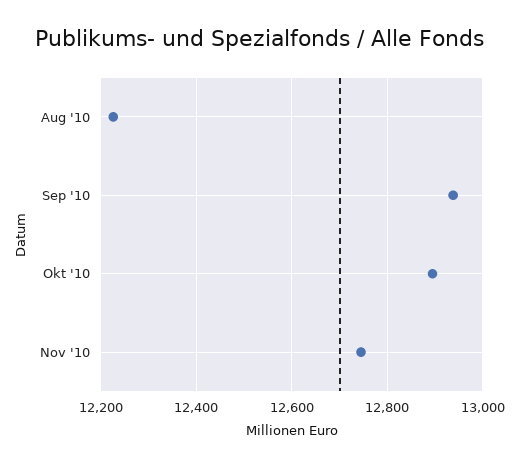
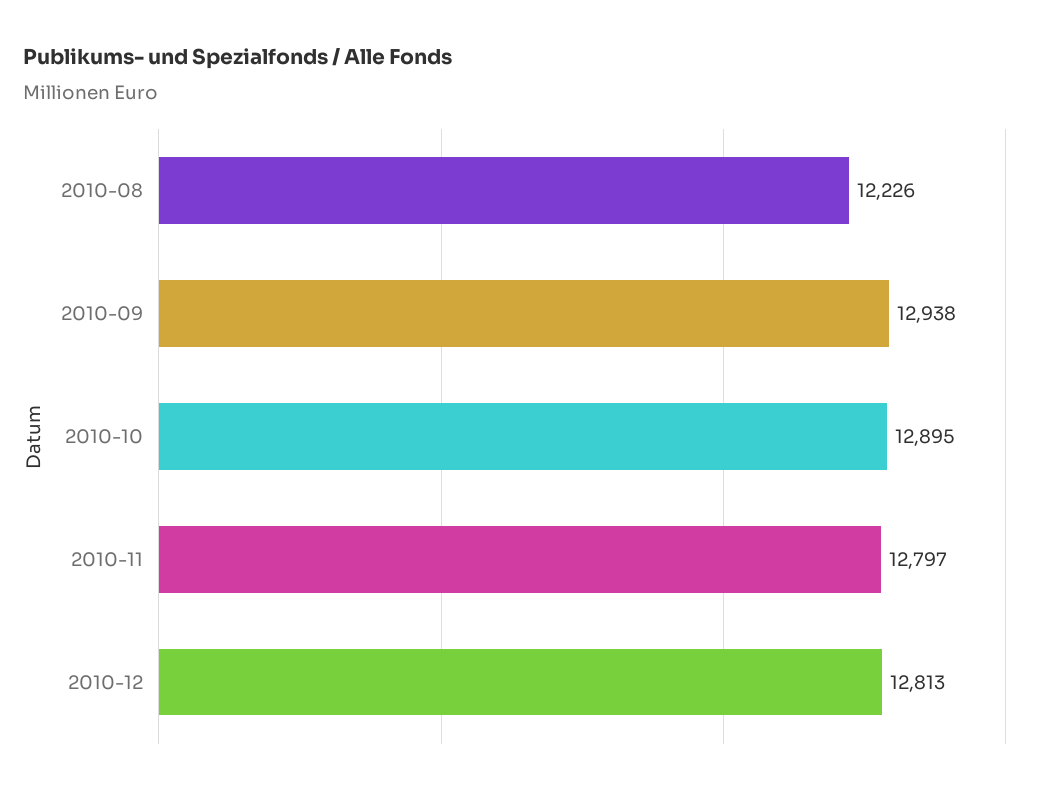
Nov '10: 12740 -> 12797
2010-12: none -> 12813

